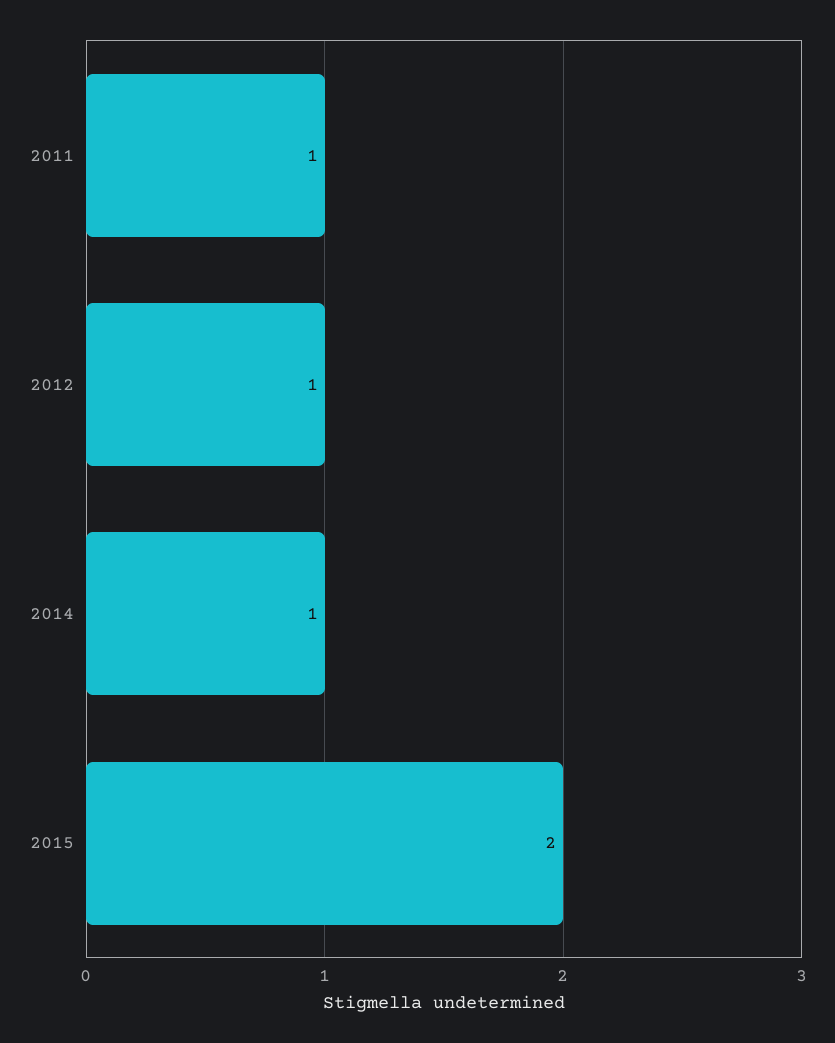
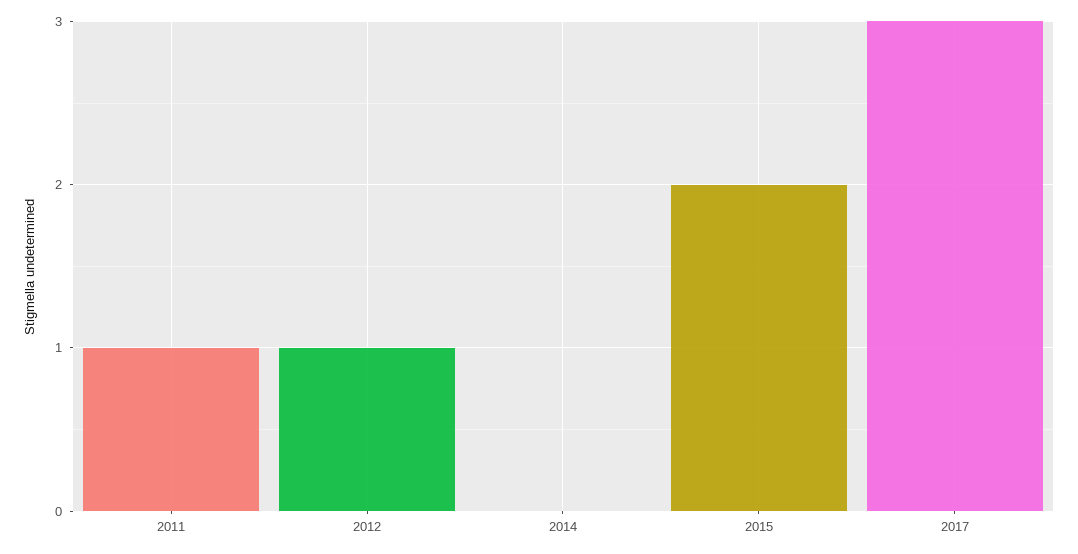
2014: 1 -> 0
2017: none -> 3

